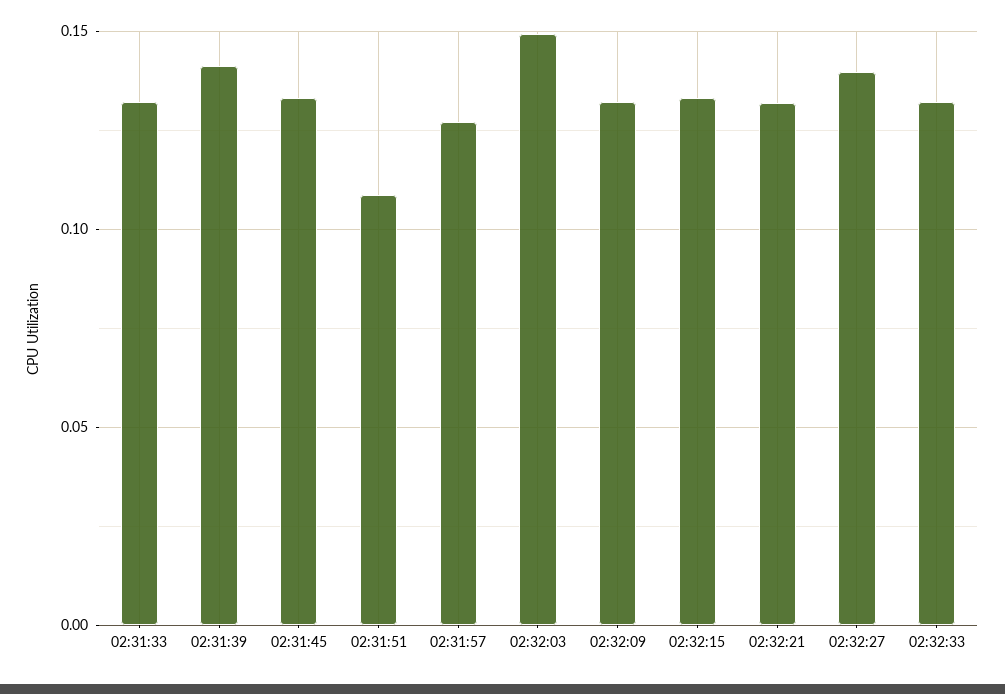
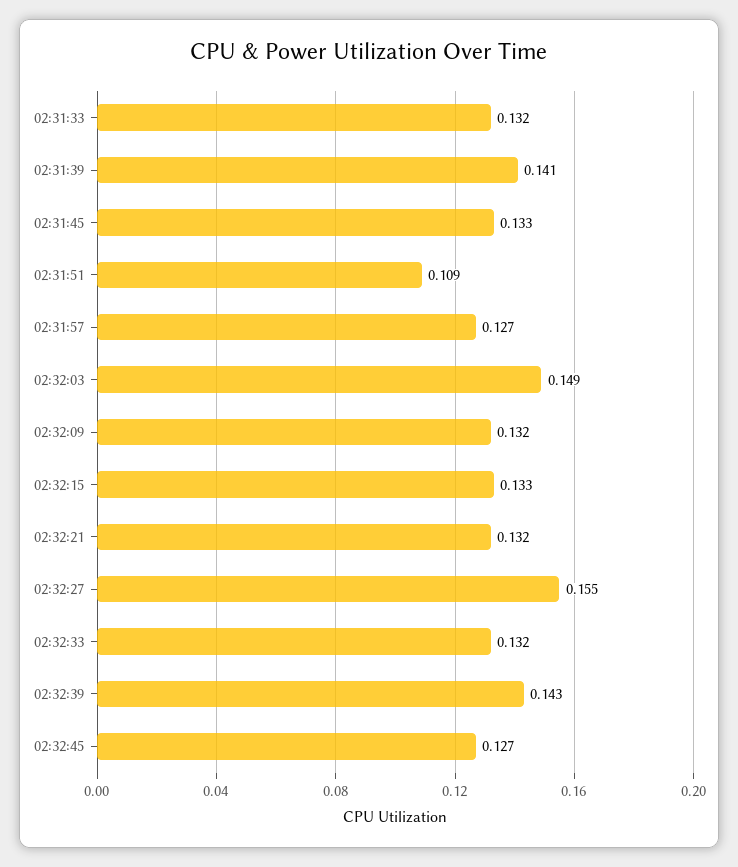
02:32:27: 0.14 -> 0.155
02:32:39: none -> 0.143
02:32:45: none -> 0.127

